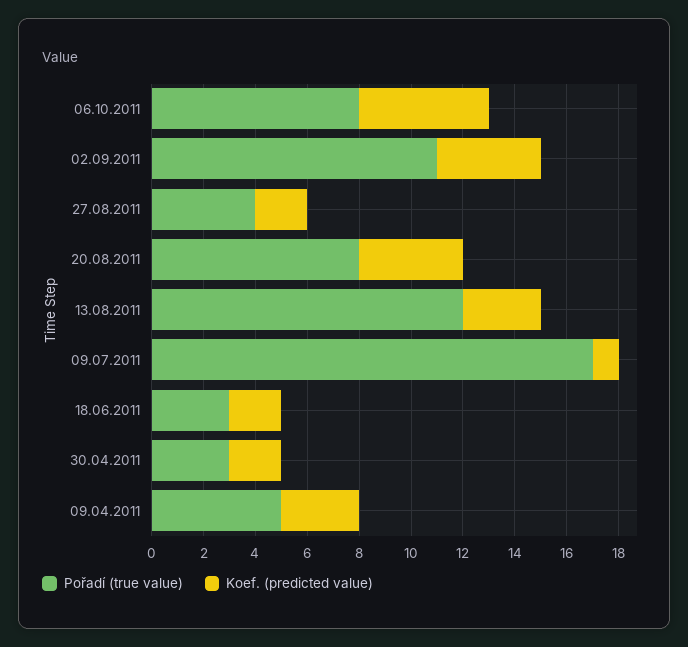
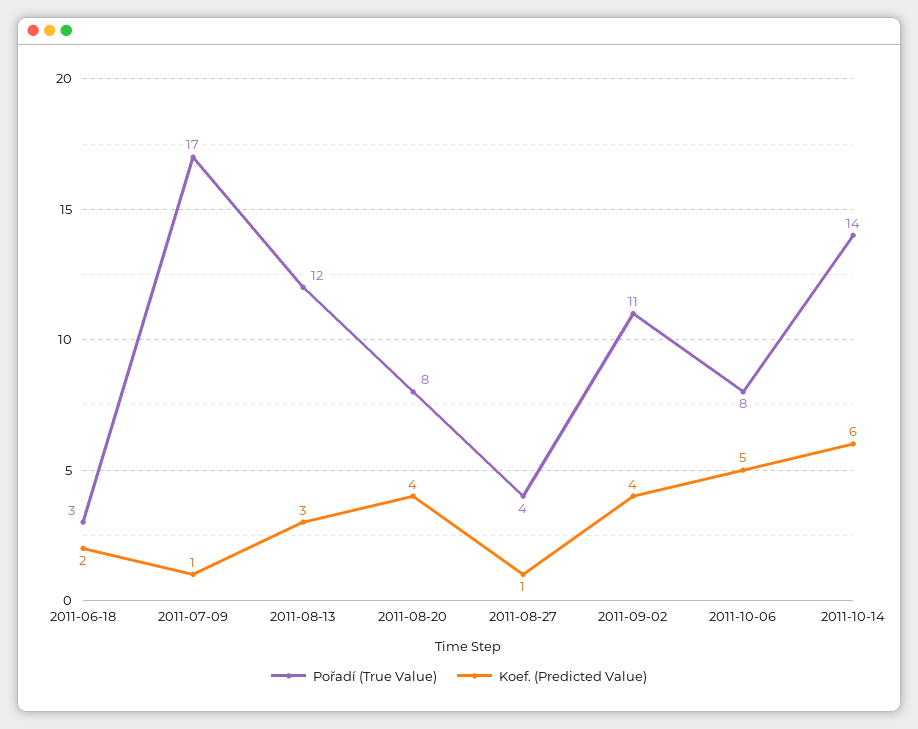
Koef. (predicted value), 27.08.2011: 2 -> 1
Pořadí (true value), 30.04.2011: 3 -> none
Koef. (predicted value), 30.04.2011: 2 -> none
Pořadí (true value), 09.04.2011: 5 -> none
Koef. (predicted value), 09.04.2011: 3 -> none
Pořadí (true value), 2011-10-14: none -> 14
Koef. (predicted value), 2011-10-14: none -> 6

